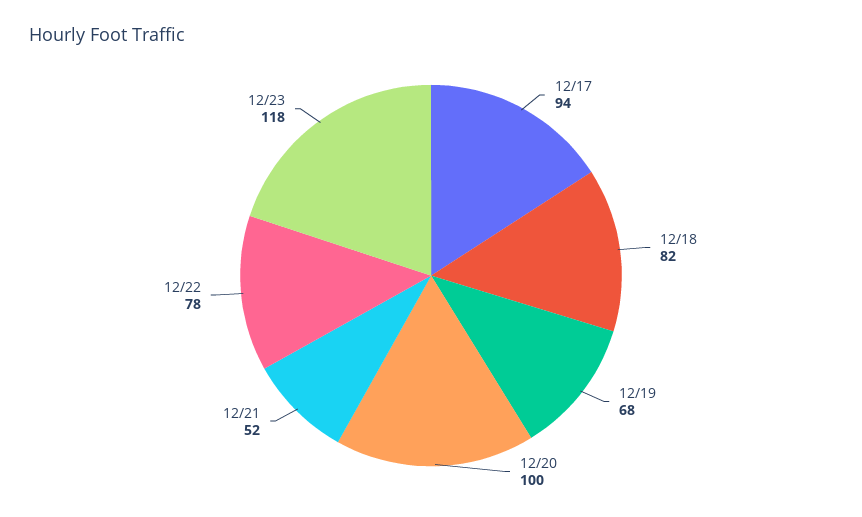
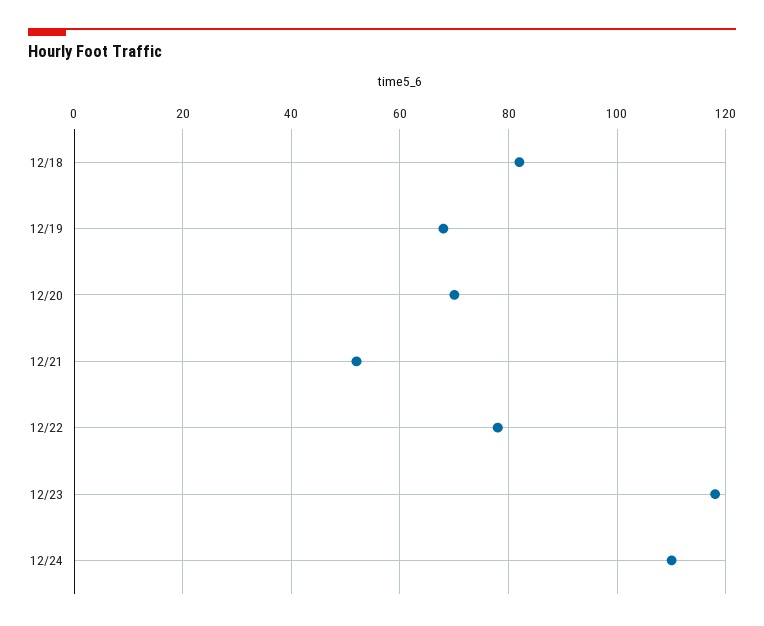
12/17: 94 -> none
12/20: 100 -> 70
12/24: none -> 110

